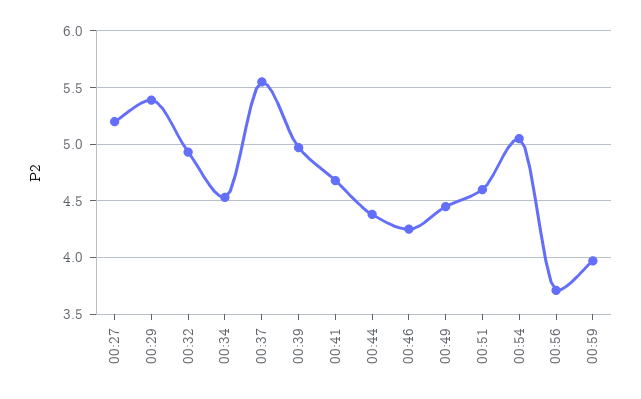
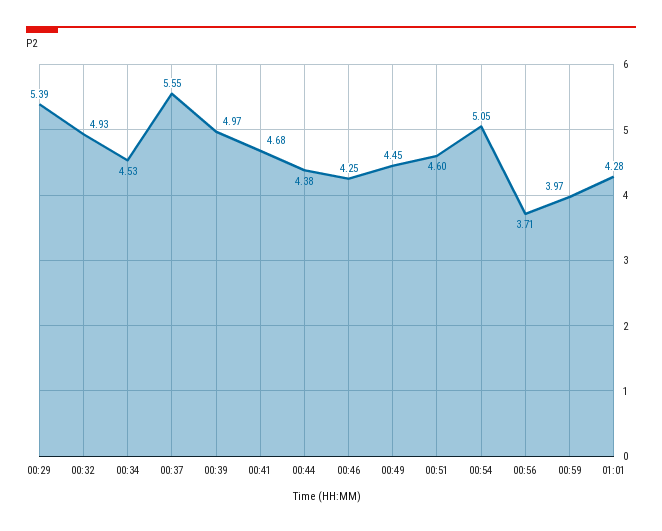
00:27: 5.2 -> none
01:01: none -> 4.28

